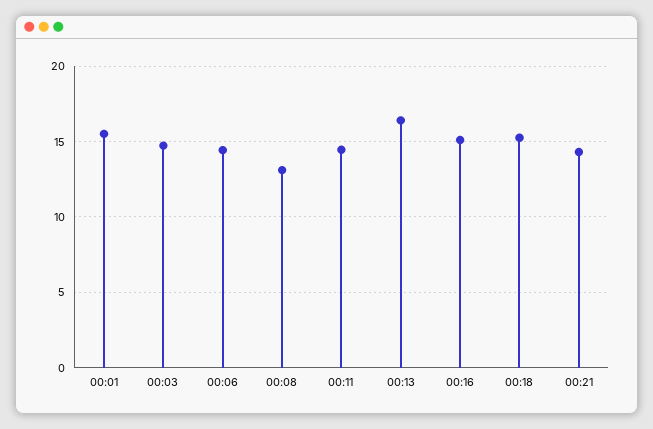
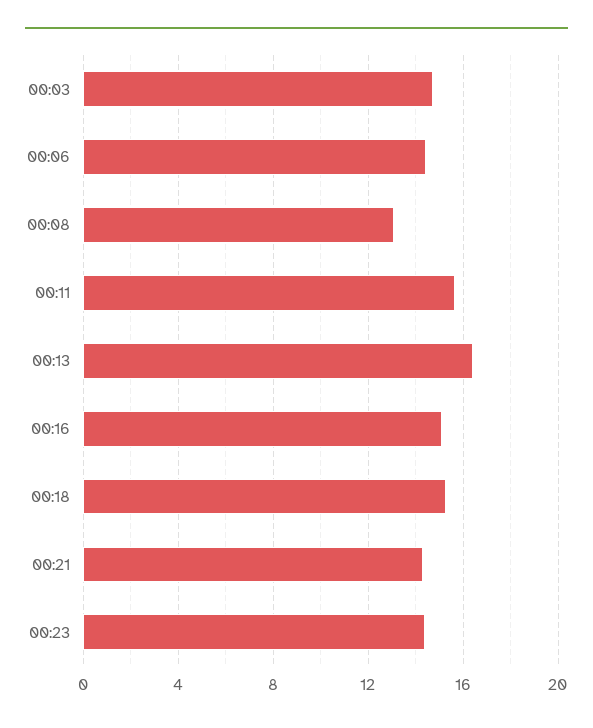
00:01: 15.5 -> none
00:11: 14.5 -> 15.5
00:23: none -> 14.5

